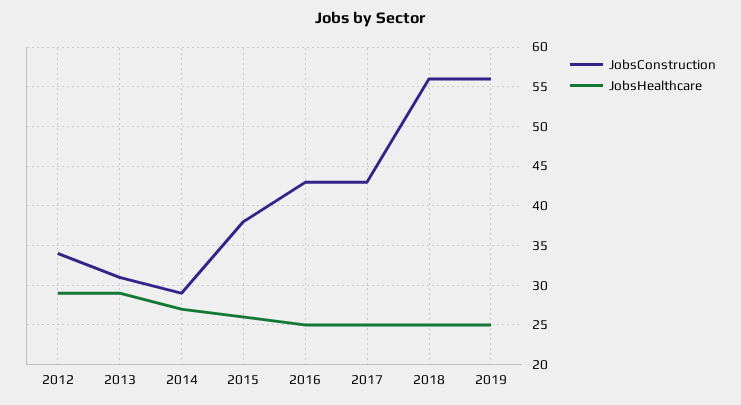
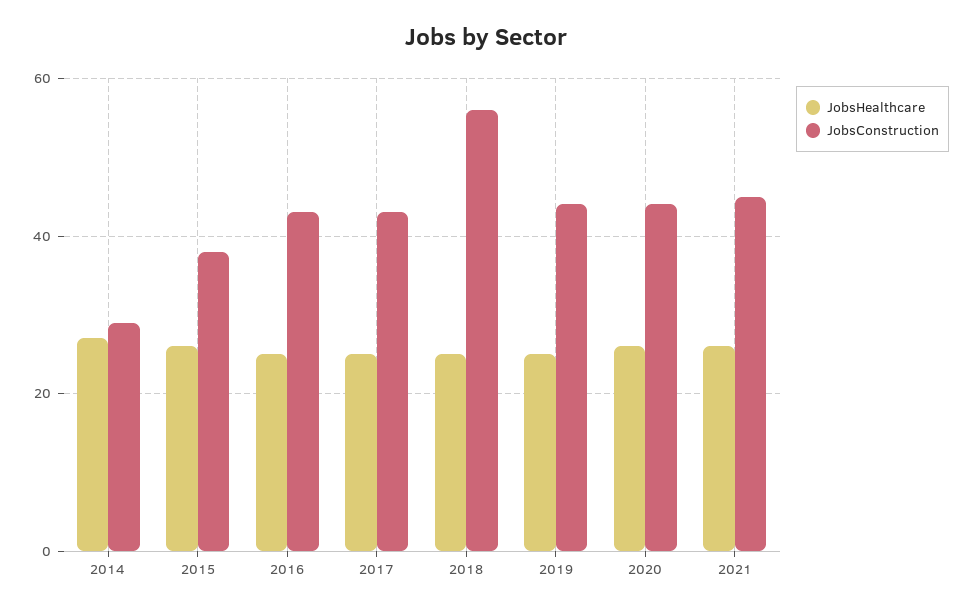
JobsConstruction, 2012: 34 -> none
JobsHealthcare, 2012: 29 -> none
JobsConstruction, 2013: 31 -> none
JobsHealthcare, 2013: 29 -> none
JobsConstruction, 2019: 56 -> 45
JobsHealthcare, 2020: none -> 25
JobsConstruction, 2020: none -> 45
JobsHealthcare, 2021: none -> 25
JobsConstruction, 2021: none -> 45

